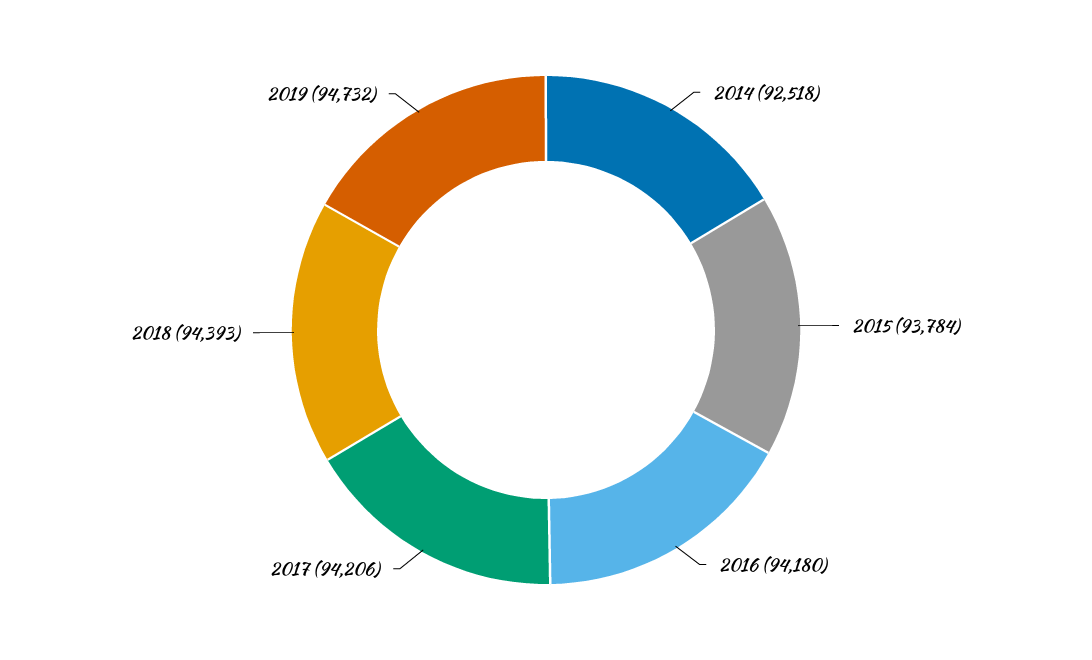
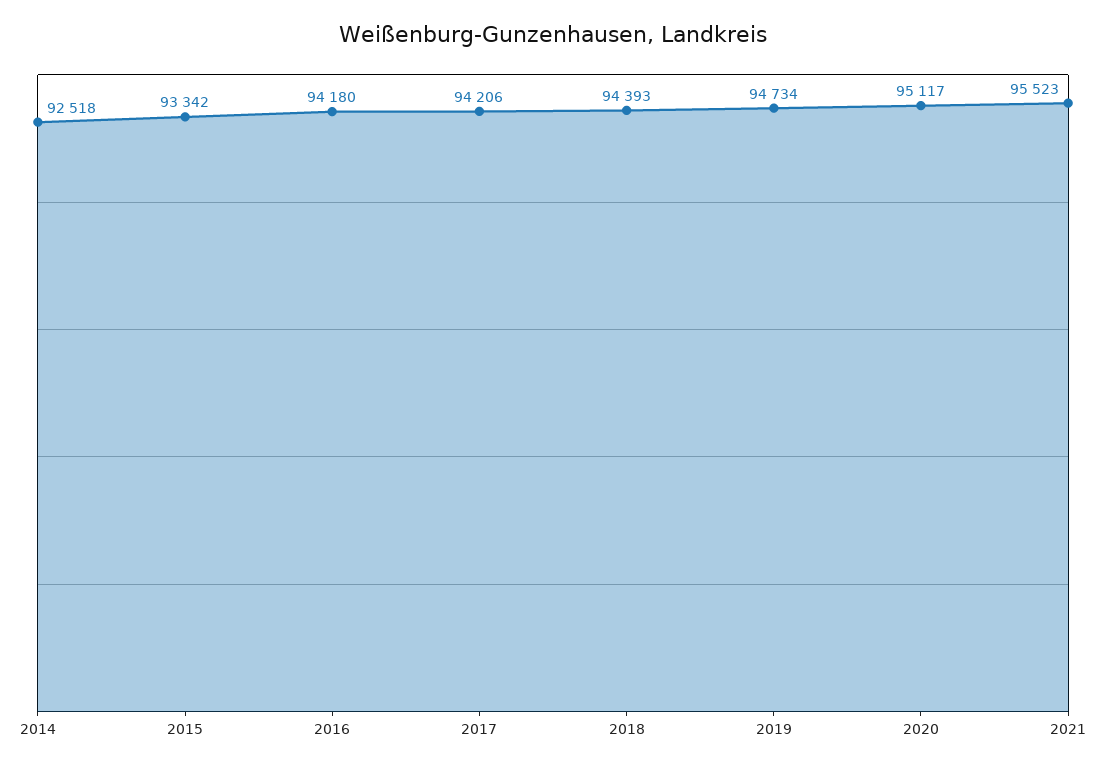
2015: 93784 -> 93342
2019: 94732 -> 94734
2020: none -> 95117
2021: none -> 95523

